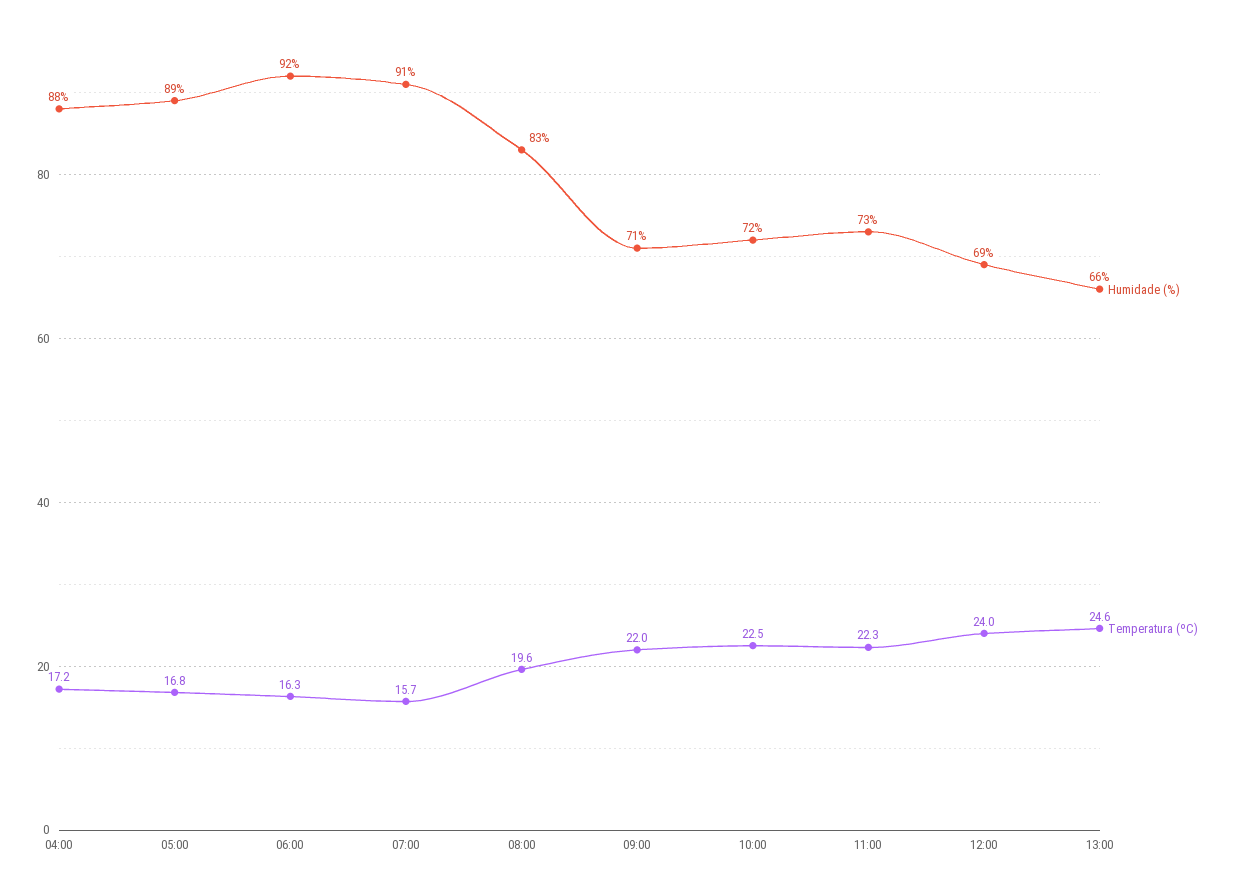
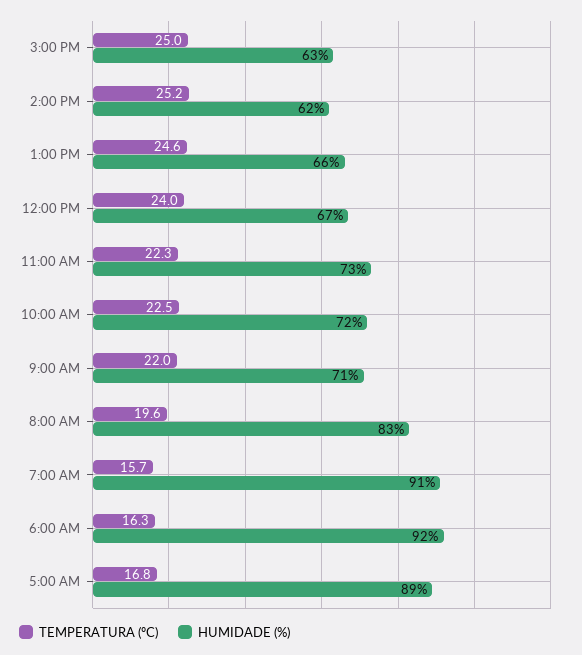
Humidade (%), 04:00: 88 -> none
Temperatura (ºC), 04:00: 17.2 -> none
Humidade (%), 12:00: 69 -> 67
Temperatura (ºC), 3:00 PM: none -> 25
Humidade (%), 3:00 PM: none -> 63
Temperatura (ºC), 2:00 PM: none -> 25.2
Humidade (%), 2:00 PM: none -> 62

